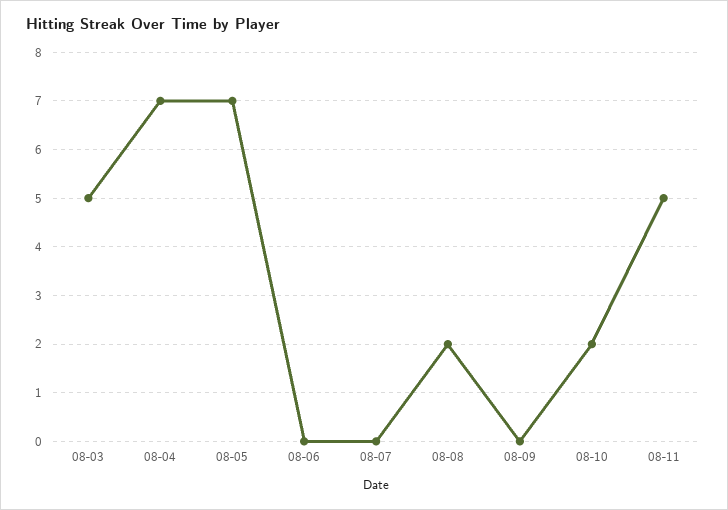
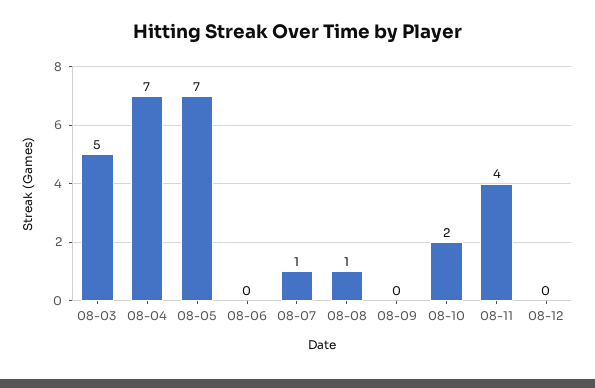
08-07: 0 -> 1
08-08: 2 -> 1
08-11: 5 -> 4
08-12: none -> 0

